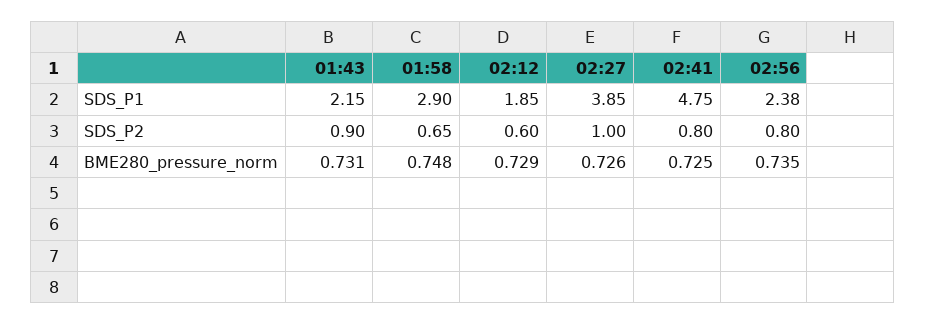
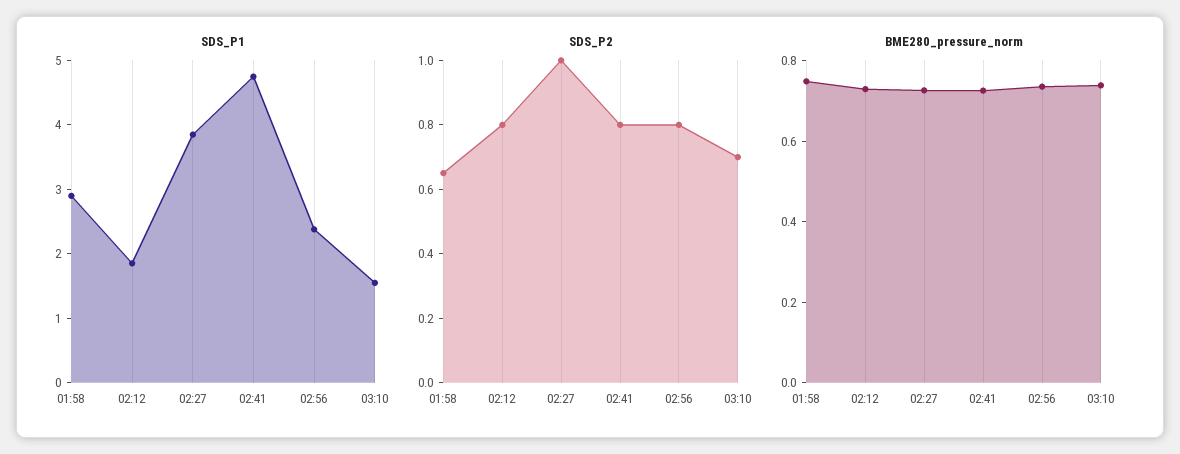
SDS_P1, 01:43: 2.15 -> none
SDS_P2, 01:43: 0.9 -> none
SDS_P2, 02:12: 0.6 -> 0.8
BME280_pressure_norm, 01:43: 0.731 -> none
SDS_P1, 03:10: none -> 1.6
SDS_P2, 03:10: none -> 0.7
BME280_pressure_norm, 03:10: none -> 0.75

